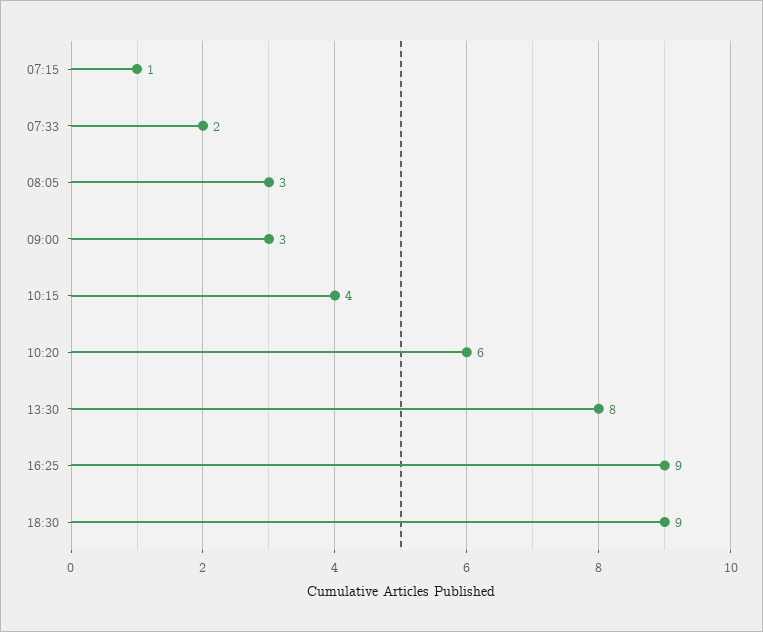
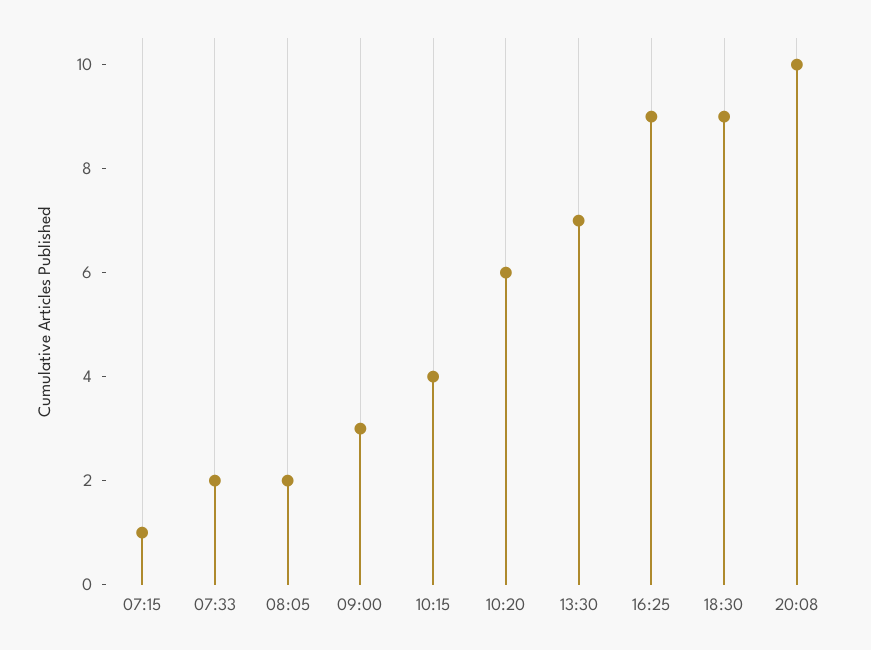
08:05: 3 -> 2
13:30: 8 -> 7
20:08: none -> 10

